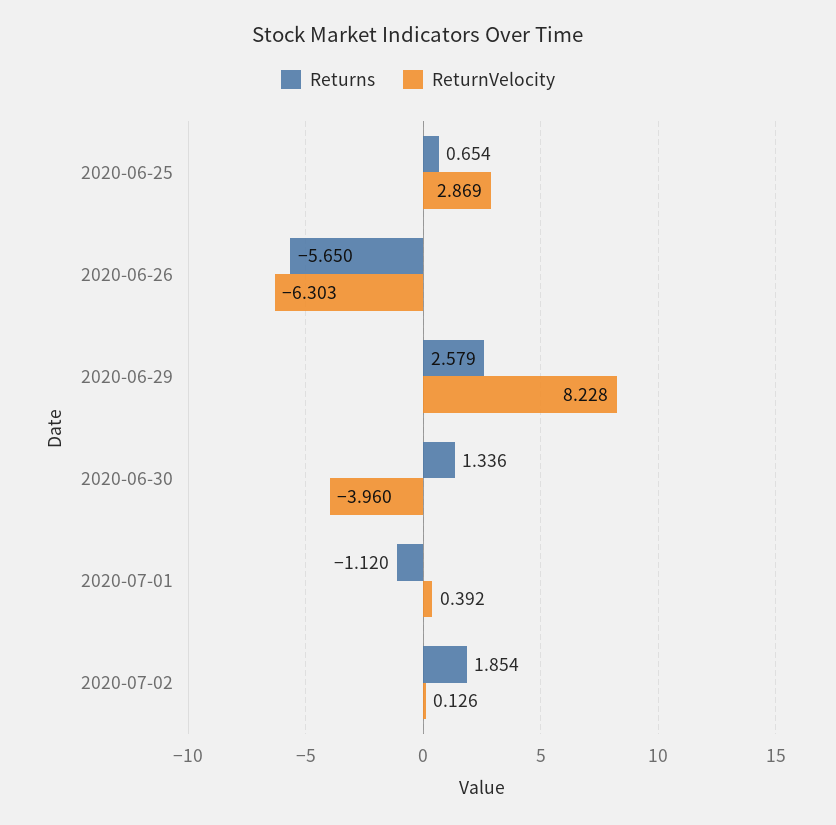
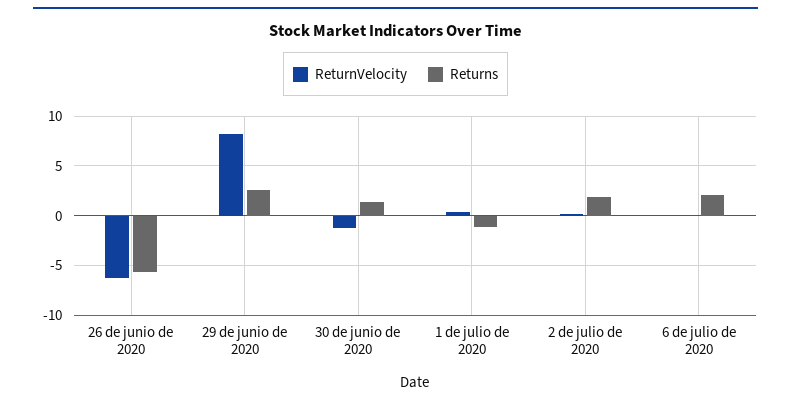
Returns, 2020-06-25: 0.654 -> none
ReturnVelocity, 2020-06-25: 2.869 -> none
ReturnVelocity, 2020-06-30: -3.96 -> -1
ReturnVelocity, 6 de julio de 2020: none -> 0
Returns, 6 de julio de 2020: none -> 2

